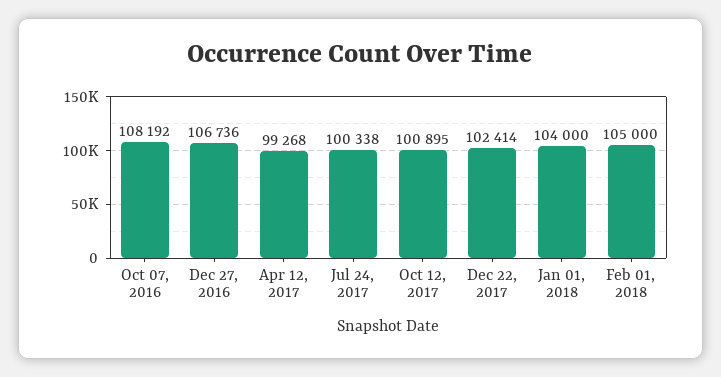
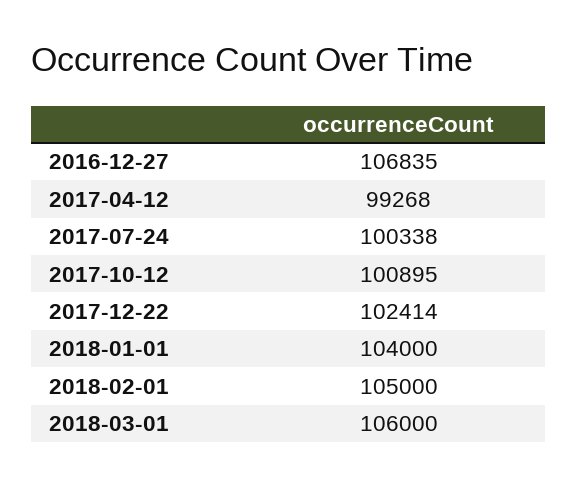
Oct 07, 2016: 108192 -> none
Dec 27, 2016: 106736 -> 106835
2018-03-01: none -> 106000

